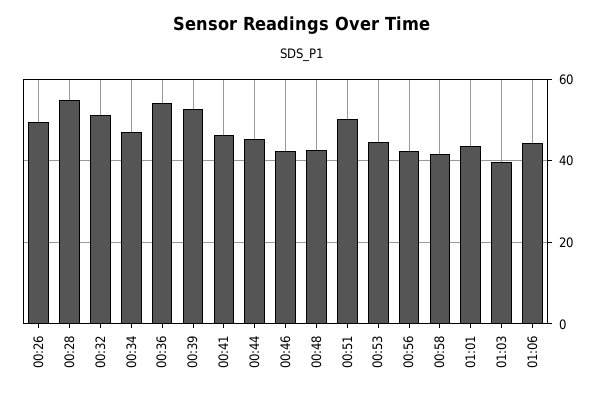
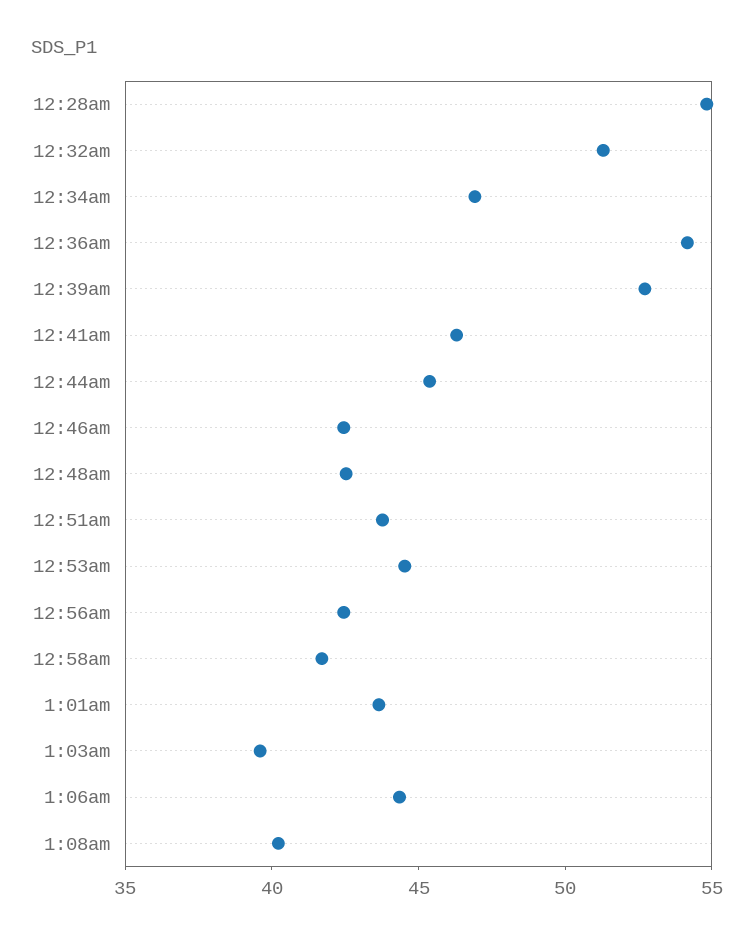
00:26: 50 -> none
00:51: 50 -> 44
1:08am: none -> 40

